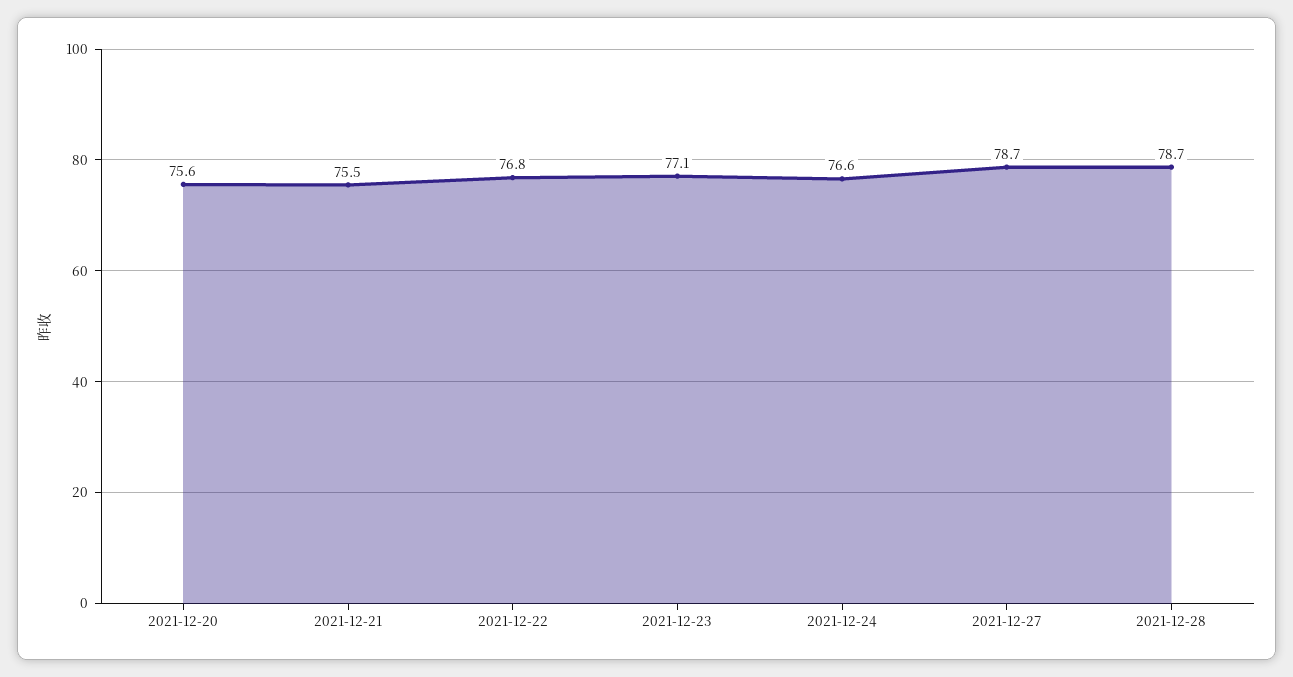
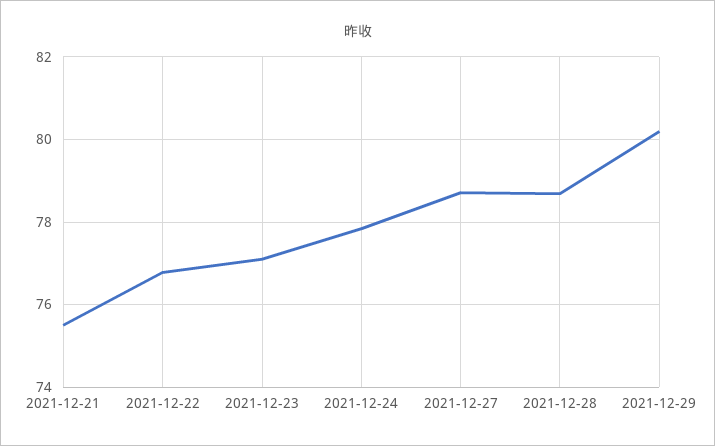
2021-12-20: 75.6 -> none
2021-12-24: 76.6 -> 77.8
2021-12-29: none -> 80.2

